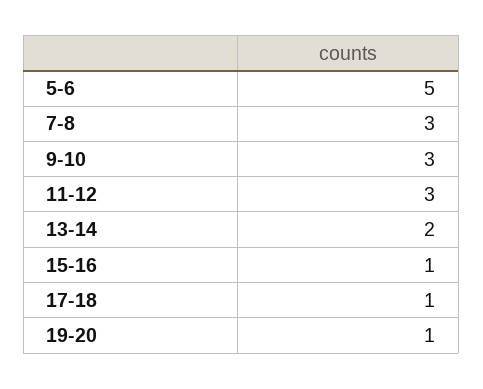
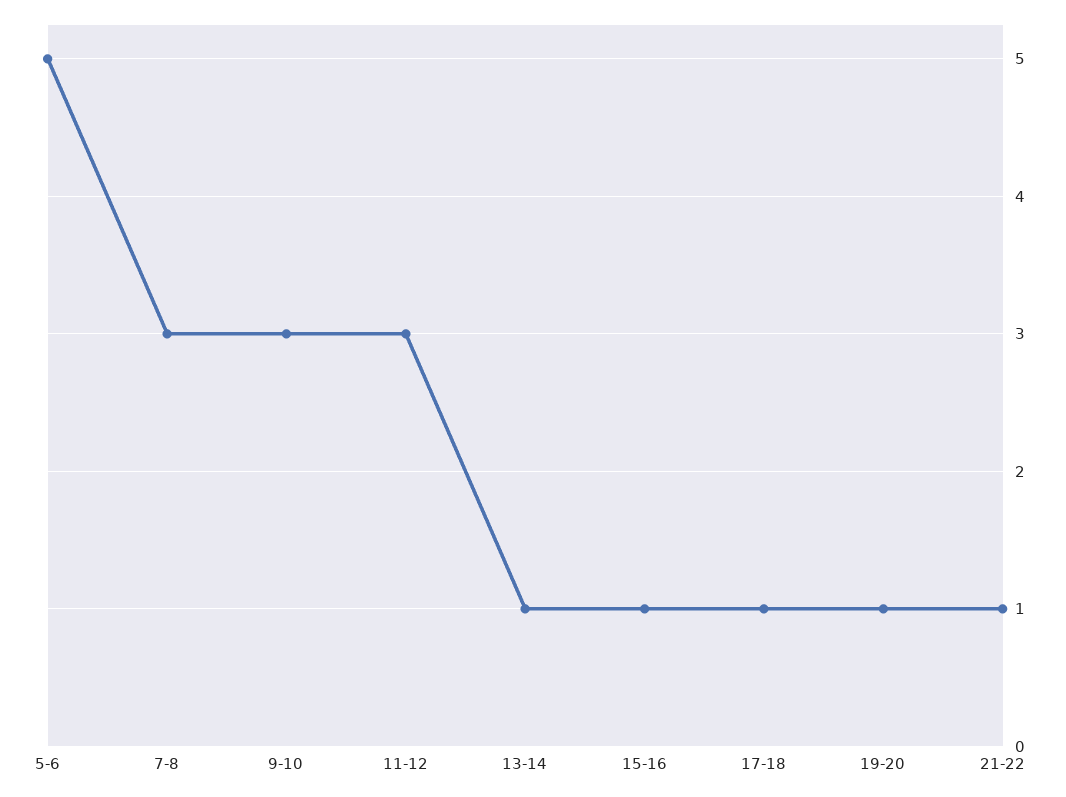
13-14: 2 -> 1
21-22: none -> 1

